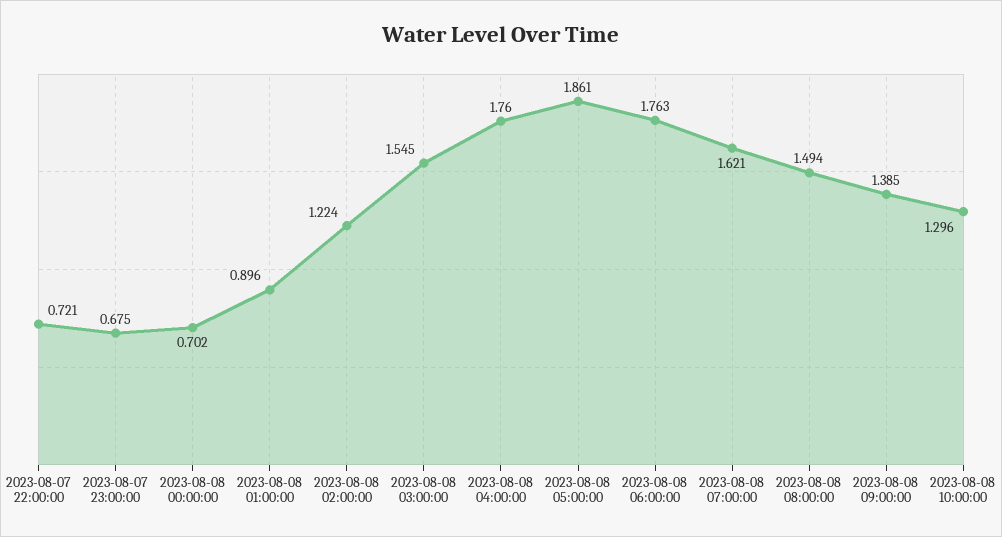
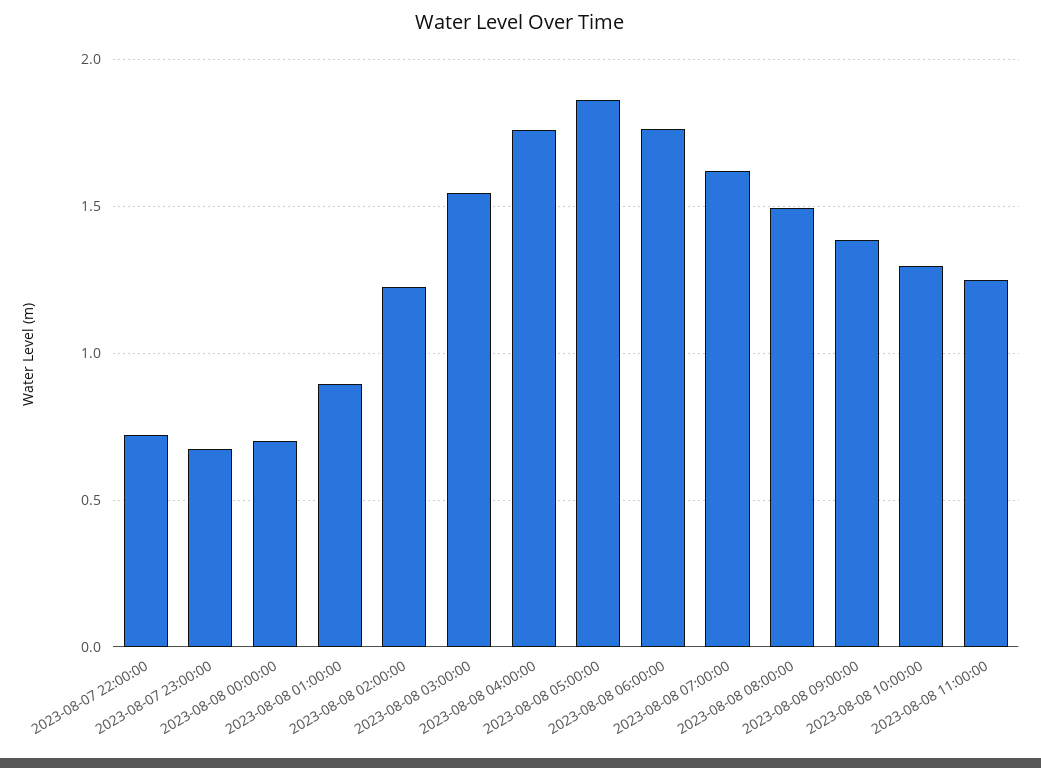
2023-08-08 11:00:00: none -> 1.25

